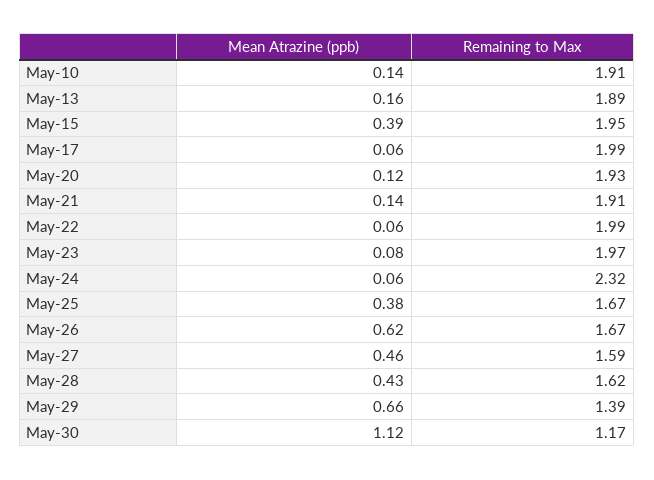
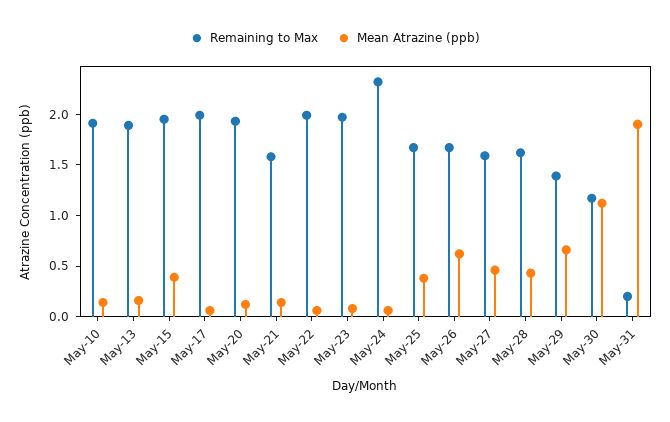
Remaining to Max, May-21: 1.91 -> 1.6
Remaining to Max, May-31: none -> 0.2
Mean Atrazine (ppb), May-31: none -> 1.9

